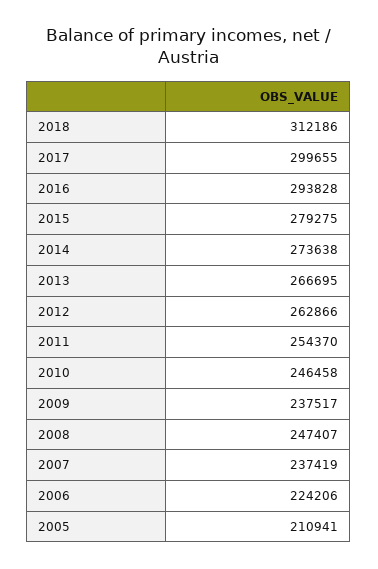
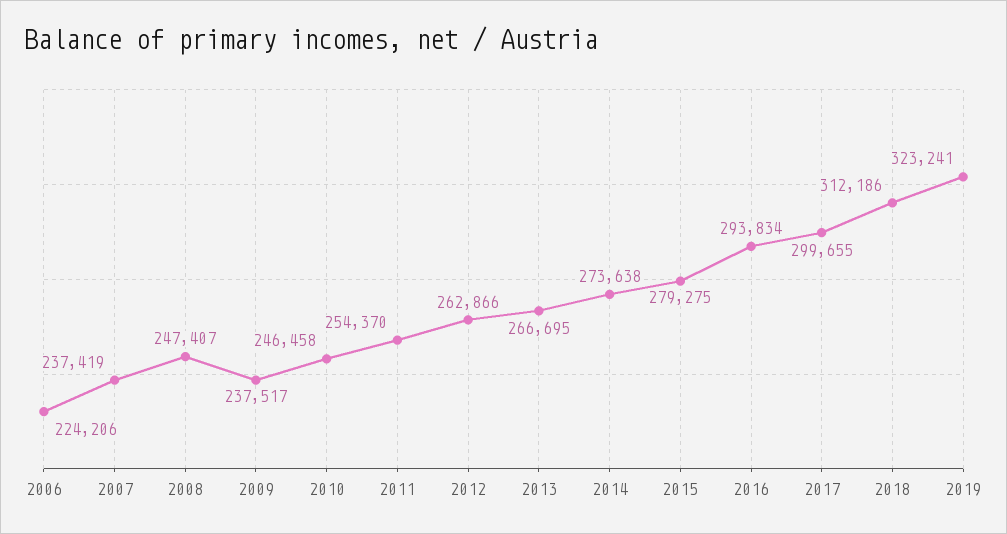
2016: 293828 -> 293834
2005: 210941 -> none
2019: none -> 323241

